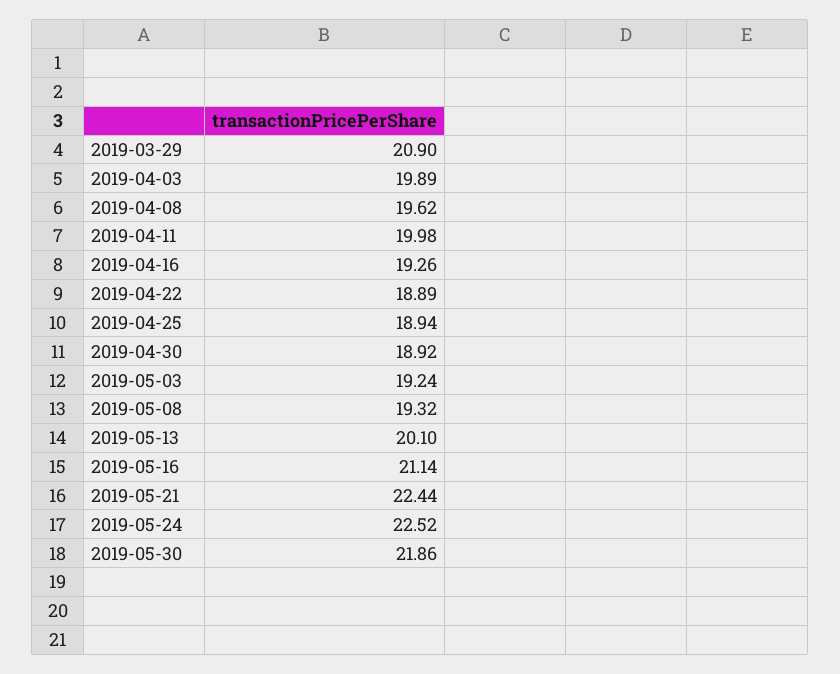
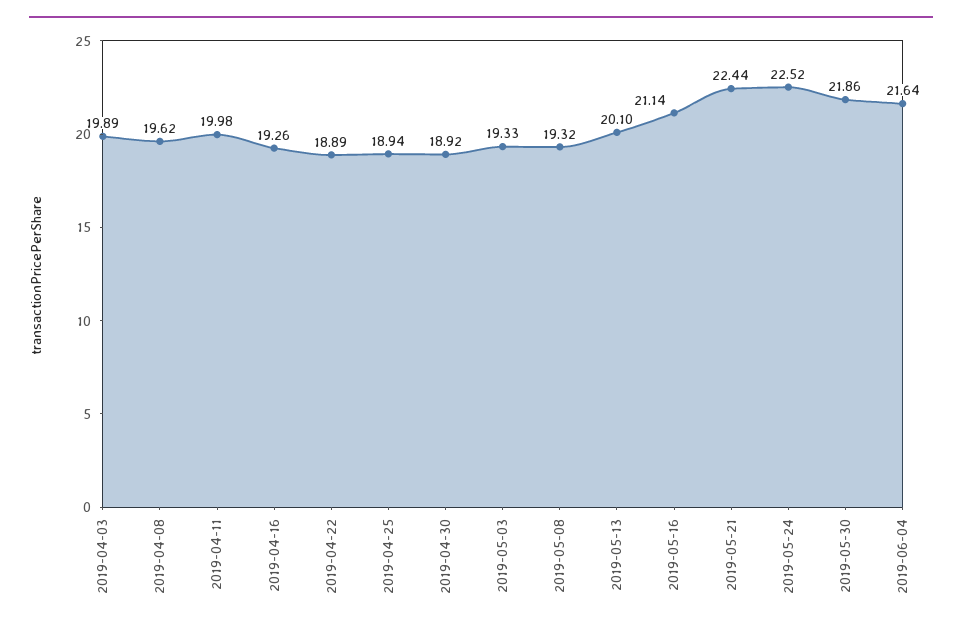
2019-03-29: 20.9 -> none
2019-05-03: 19.24 -> 19.33
2019-06-04: none -> 21.64

